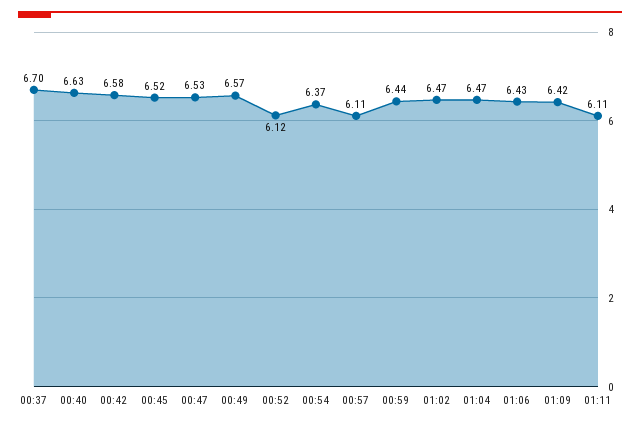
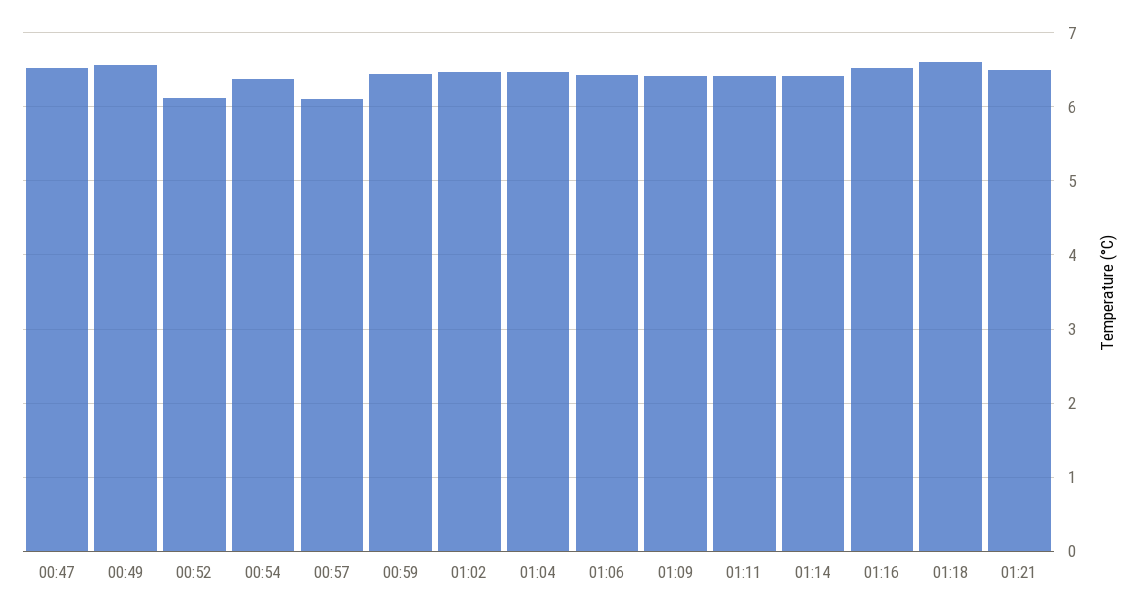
00:37: 6.7 -> none
00:40: 6.63 -> none
00:42: 6.58 -> none
00:45: 6.52 -> none
01:11: 6.11 -> 6.4
01:14: none -> 6.4
01:16: none -> 6.5
01:18: none -> 6.6
01:21: none -> 6.5

